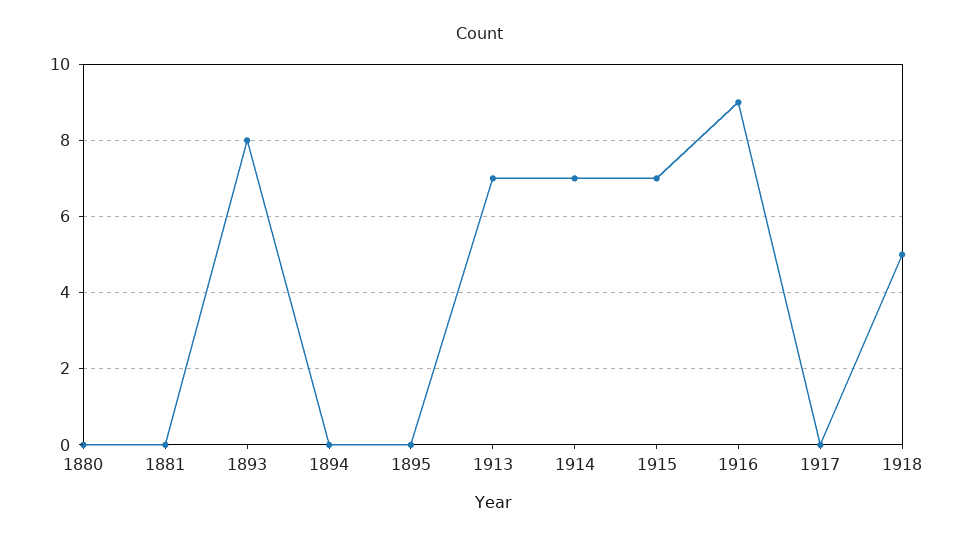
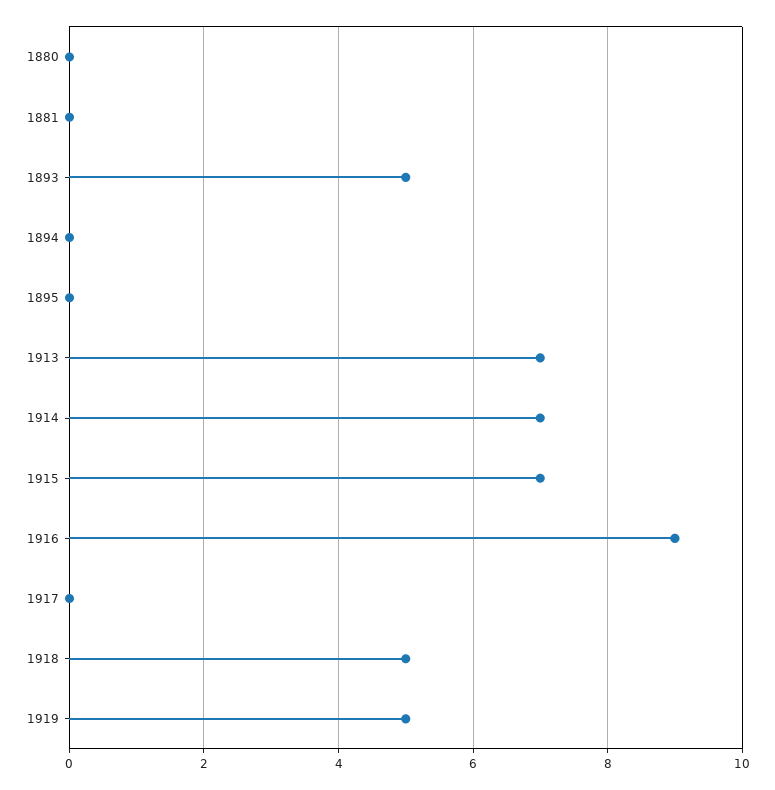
1893: 8 -> 5
1919: none -> 5

